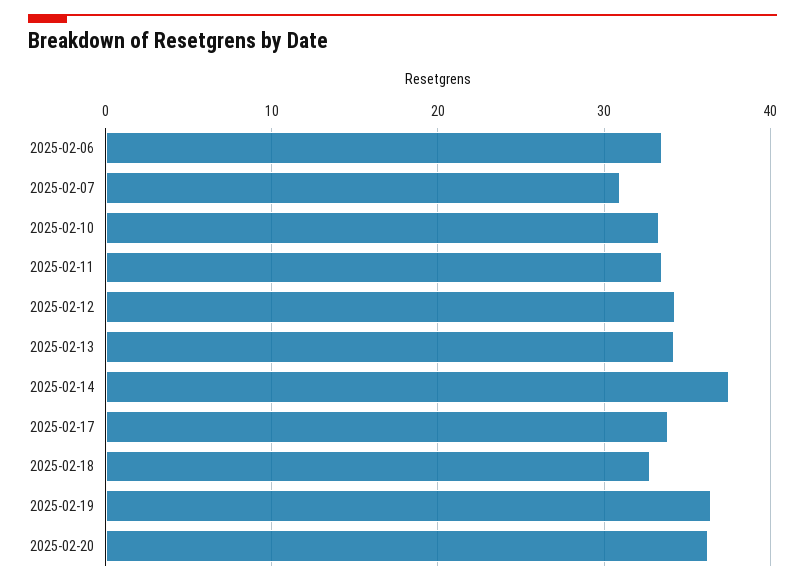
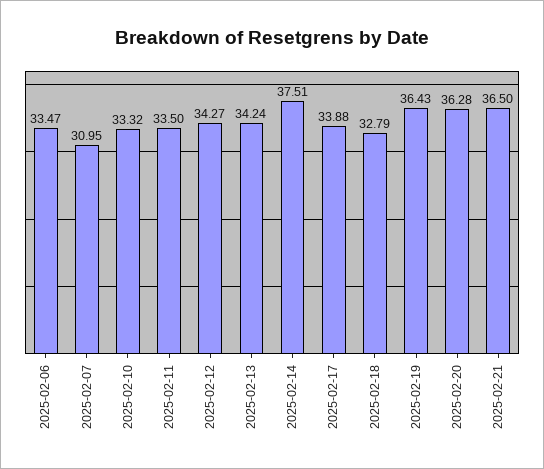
2025-02-21: none -> 36.5

